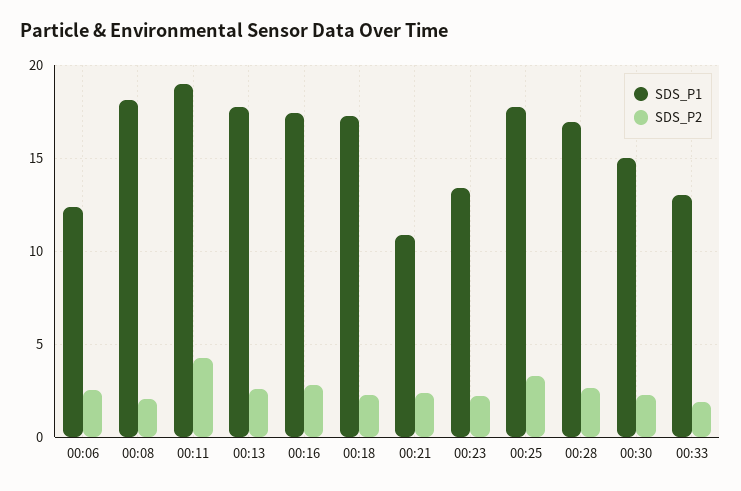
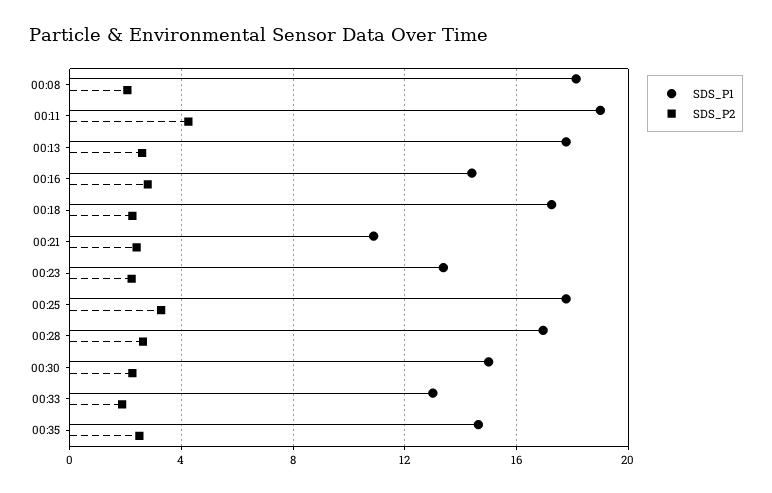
SDS_P1, 00:06: 12.5 -> none
SDS_P2, 00:06: 2.5 -> none
SDS_P1, 00:16: 17.5 -> 14.5
SDS_P1, 00:35: none -> 14.5
SDS_P2, 00:35: none -> 2.5

